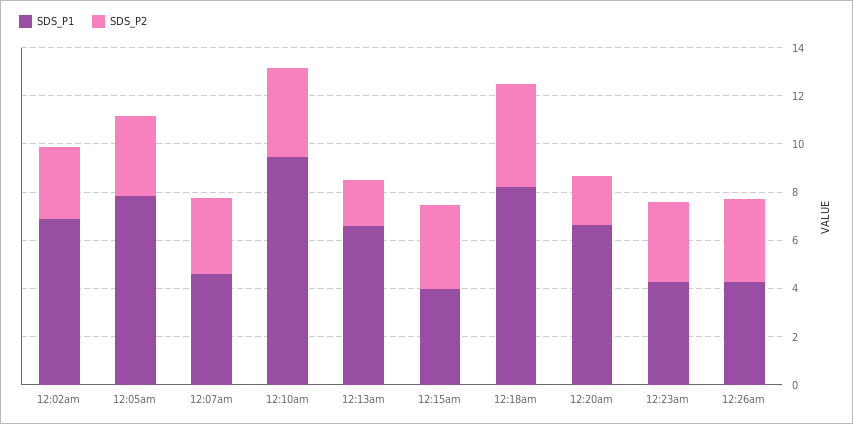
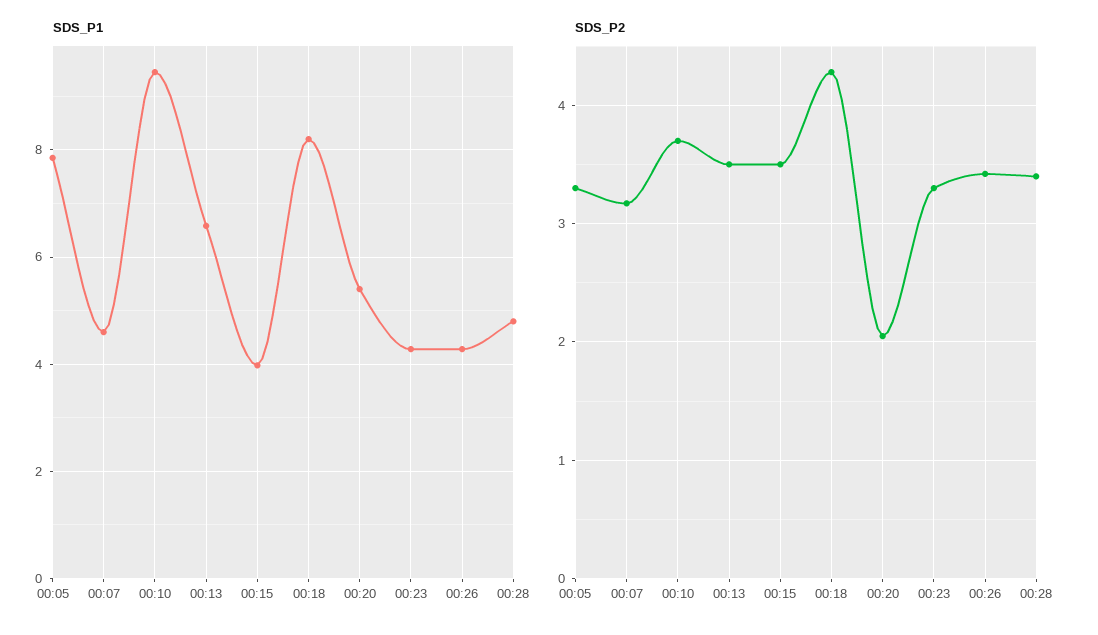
SDS_P1, 12:02am: 7 -> none
SDS_P2, 12:02am: 3 -> none
SDS_P2, 12:13am: 2 -> 3.5
SDS_P1, 12:20am: 6.5 -> 5.4
SDS_P1, 00:28: none -> 4.8
SDS_P2, 00:28: none -> 3.4

